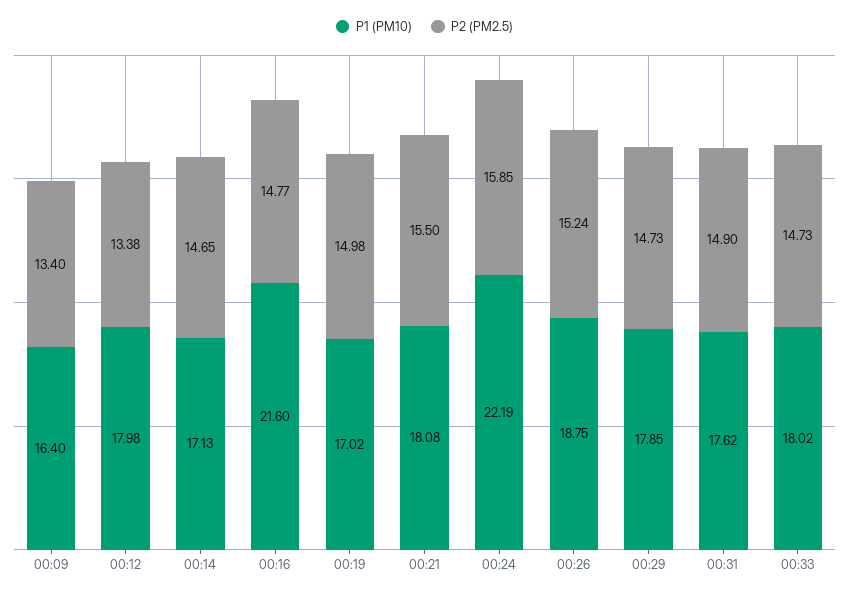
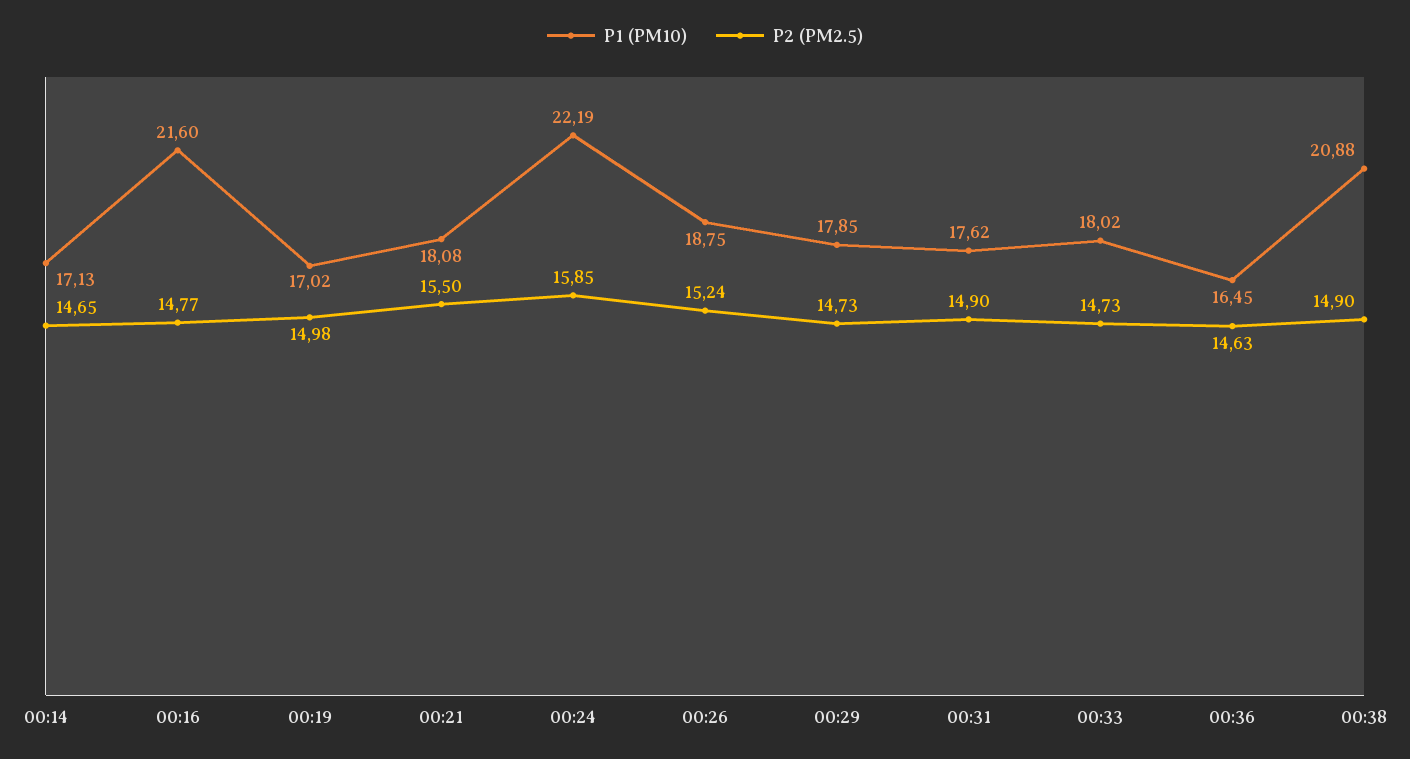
P1 (PM10), 00:09: 16.4 -> none
P2 (PM2.5), 00:09: 13.4 -> none
P1 (PM10), 00:12: 17.98 -> none
P2 (PM2.5), 00:12: 13.38 -> none
P1 (PM10), 00:36: none -> 16.45
P2 (PM2.5), 00:36: none -> 14.63
P1 (PM10), 00:38: none -> 20.88
P2 (PM2.5), 00:38: none -> 14.9

